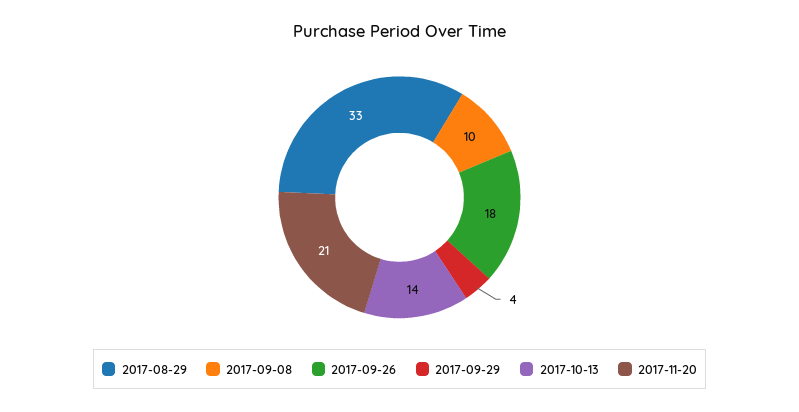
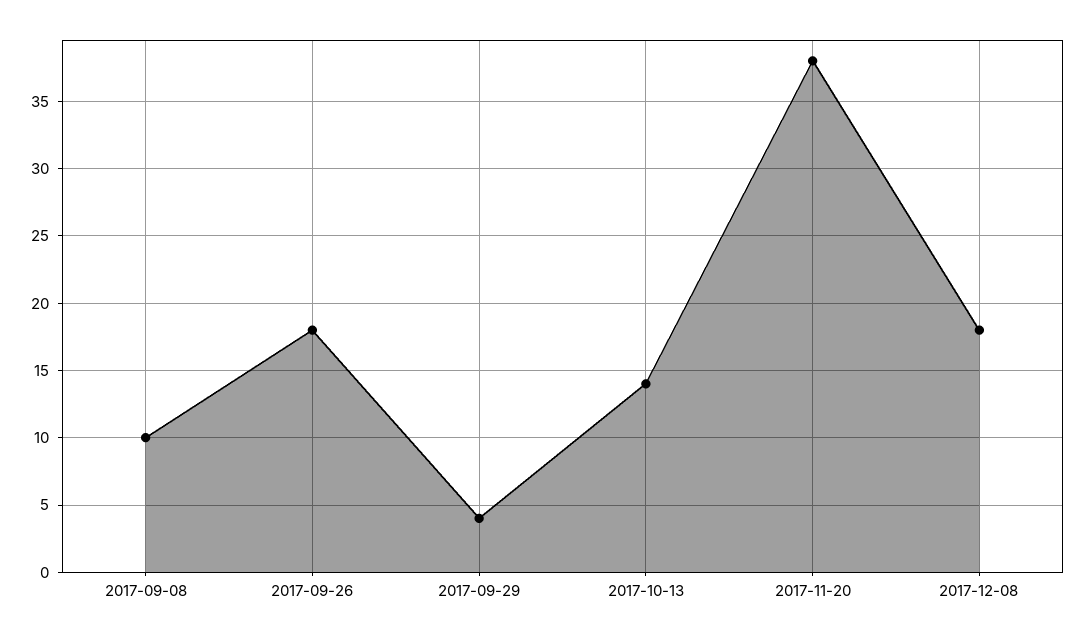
2017-08-29: 33 -> none
2017-11-20: 21 -> 38
2017-12-08: none -> 18

